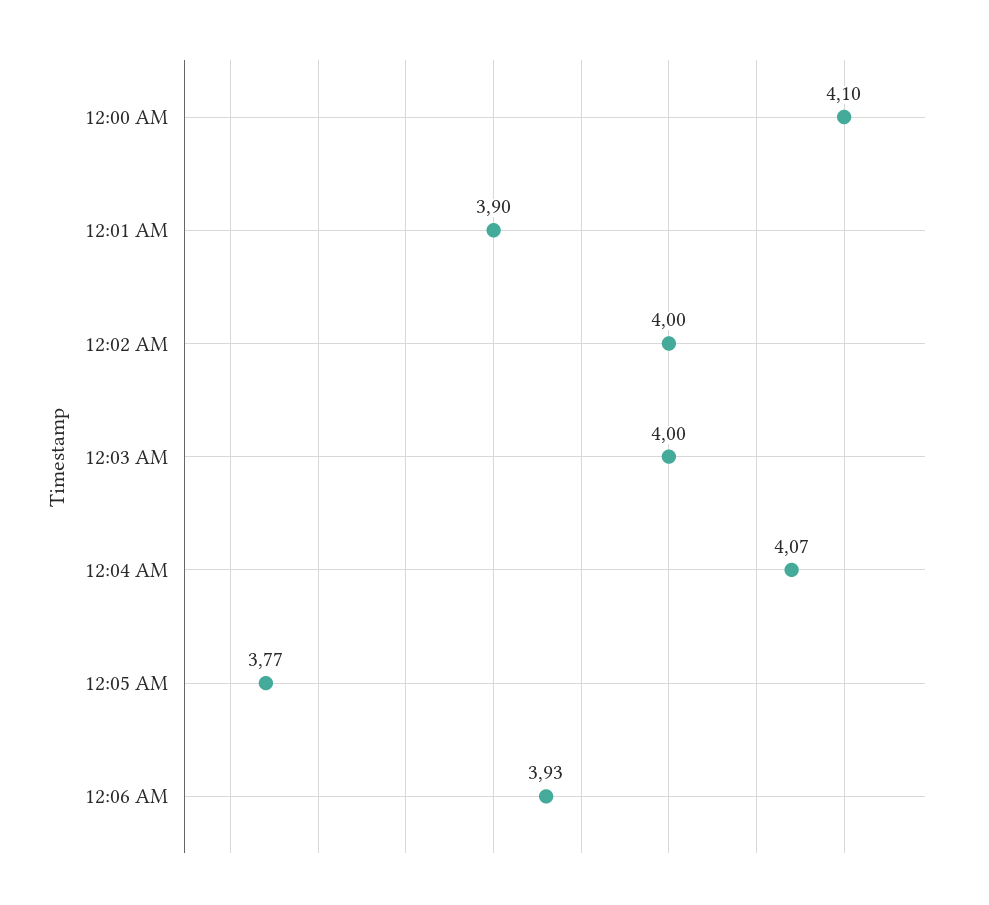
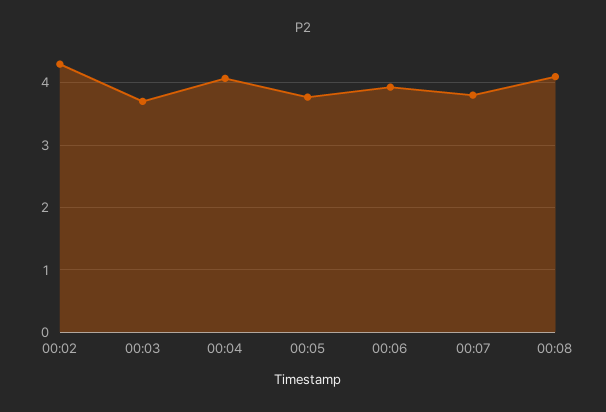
12:00 AM: 4.1 -> none
12:01 AM: 3.9 -> none
12:02 AM: 4 -> 4.3
12:03 AM: 4 -> 3.7
00:07: none -> 3.8
00:08: none -> 4.1

